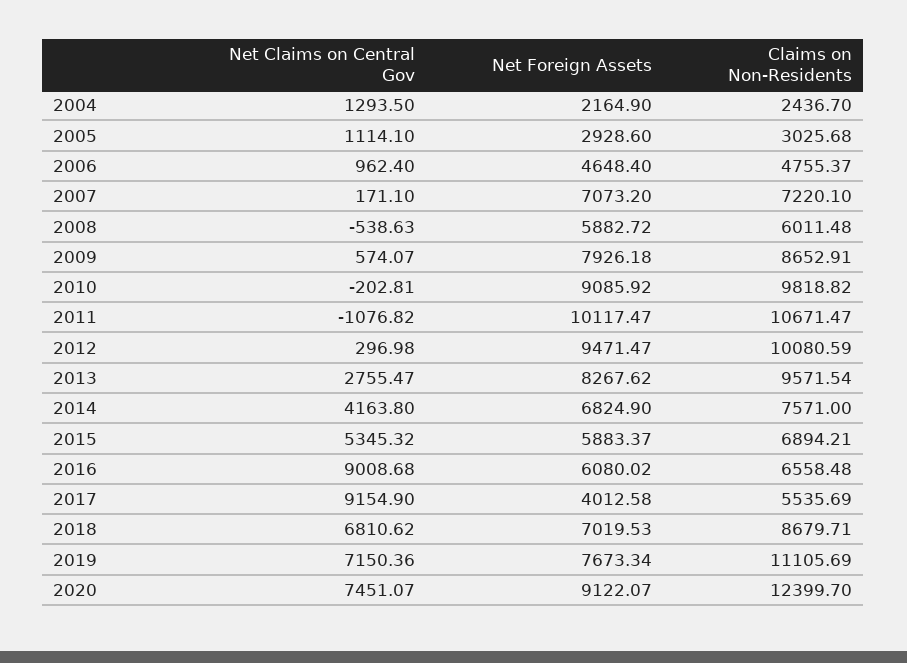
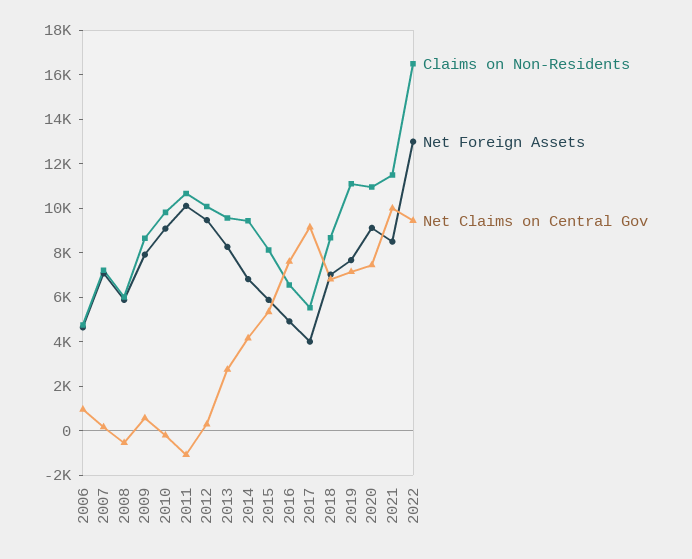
Net Claims on Central Gov, 2004: 1293.5 -> none
Net Foreign Assets, 2004: 2164.9 -> none
Claims on Non-Residents, 2004: 2436.7 -> none
Net Claims on Central Gov, 2005: 1114.1 -> none
Net Foreign Assets, 2005: 2928.6 -> none
Claims on Non-Residents, 2005: 3025.68 -> none
Claims on Non-Residents, 2014: 7571 -> 9500
Claims on Non-Residents, 2015: 6894.21 -> 8000
Net Claims on Central Gov, 2016: 9008.68 -> 7500
Net Foreign Assets, 2016: 6080.02 -> 5000
Claims on Non-Residents, 2020: 12399.7 -> 11000
Claims on Non-Residents, 2021: none -> 11500
Net Foreign Assets, 2021: none -> 8500
Net Claims on Central Gov, 2021: none -> 10000
Claims on Non-Residents, 2022: none -> 16500
Net Foreign Assets, 2022: none -> 13000
Net Claims on Central Gov, 2022: none -> 9500

